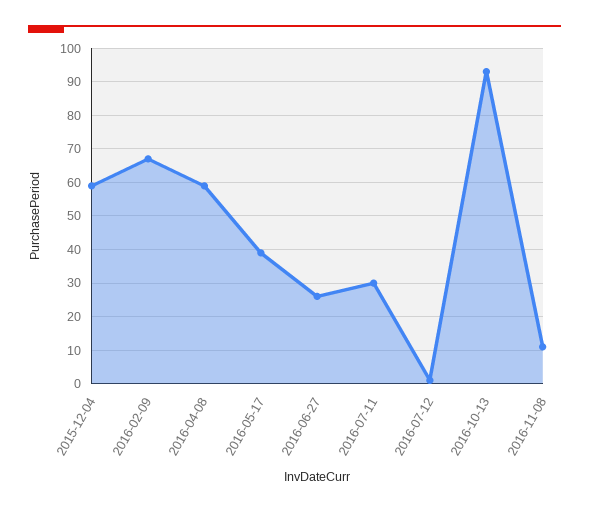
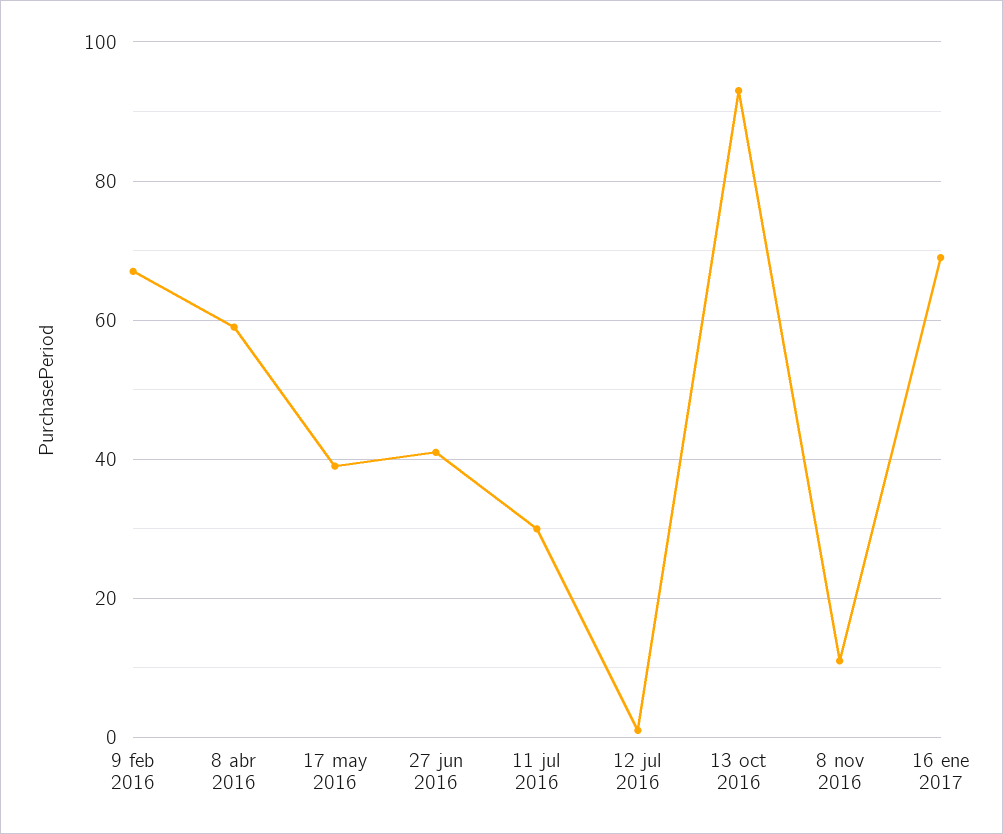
2015-12-04: 60 -> none
2016-06-27: 25 -> 40
16 ene 2017: none -> 70

